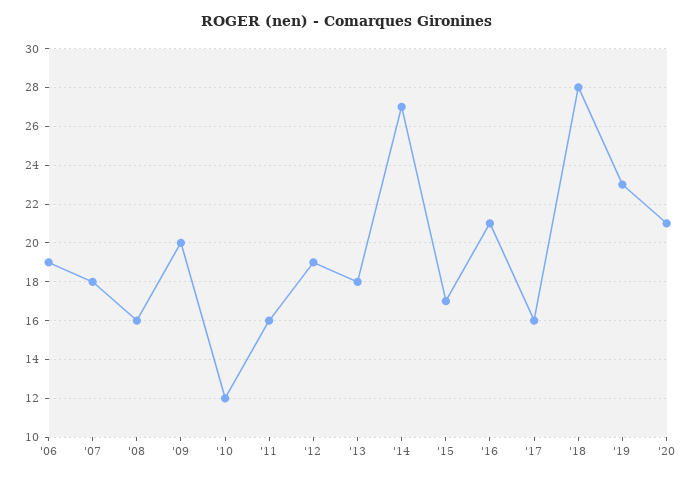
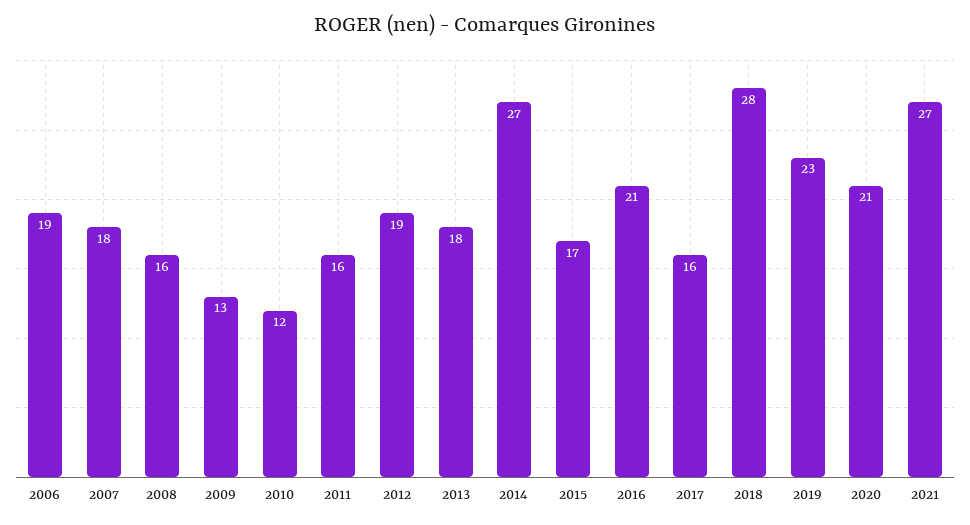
'09: 20 -> 13
2021: none -> 27

